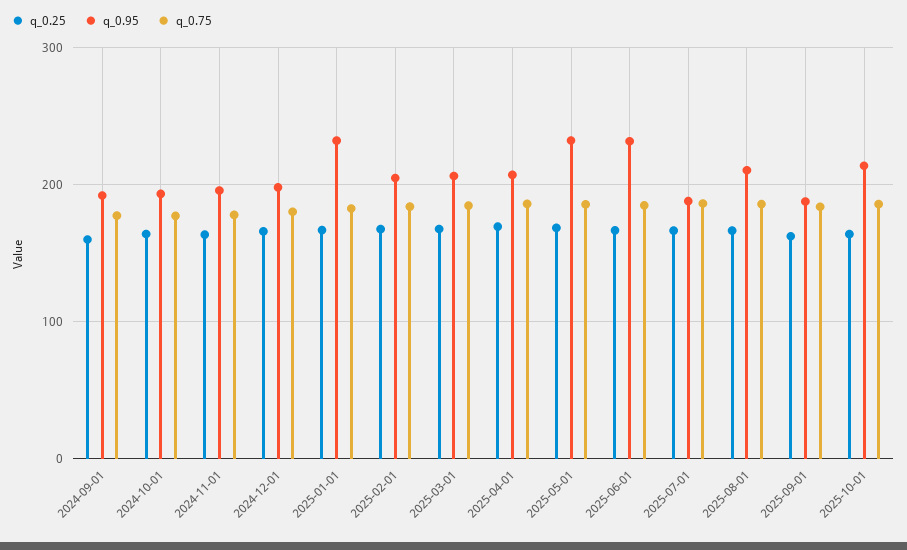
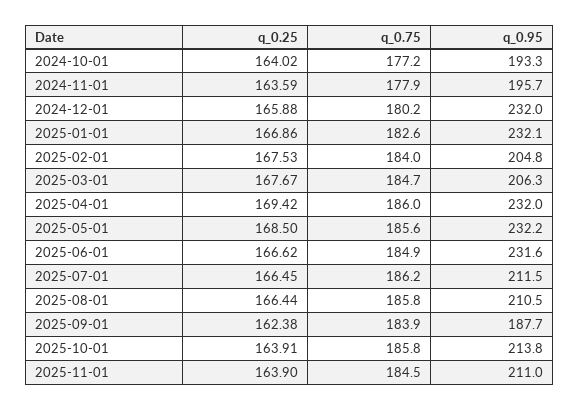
q_0.25, 2024-09-01: 160 -> none
q_0.95, 2024-09-01: 190 -> none
q_0.75, 2024-09-01: 180 -> none
q_0.95, 2024-12-01: 200 -> 232
q_0.95, 2025-04-01: 210 -> 232
q_0.95, 2025-07-01: 190 -> 211.5
q_0.25, 2025-11-01: none -> 163.9
q_0.75, 2025-11-01: none -> 184.5
q_0.95, 2025-11-01: none -> 211

